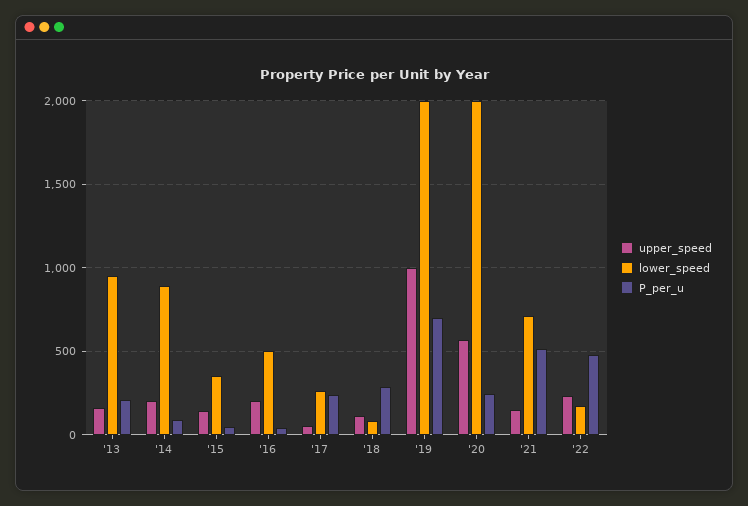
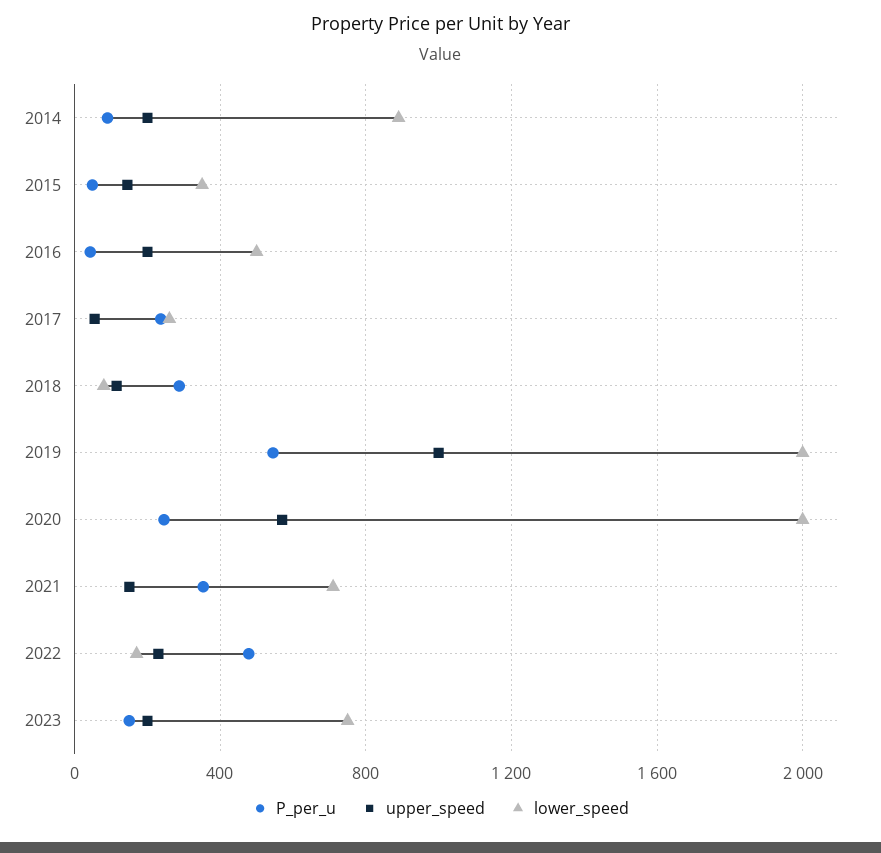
upper_speed, '13: 150 -> none
lower_speed, '13: 950 -> none
P_per_u, '13: 200 -> none
P_per_u, '19: 700 -> 550
P_per_u, '21: 500 -> 350
P_per_u, 2023: none -> 150
upper_speed, 2023: none -> 200
lower_speed, 2023: none -> 750

